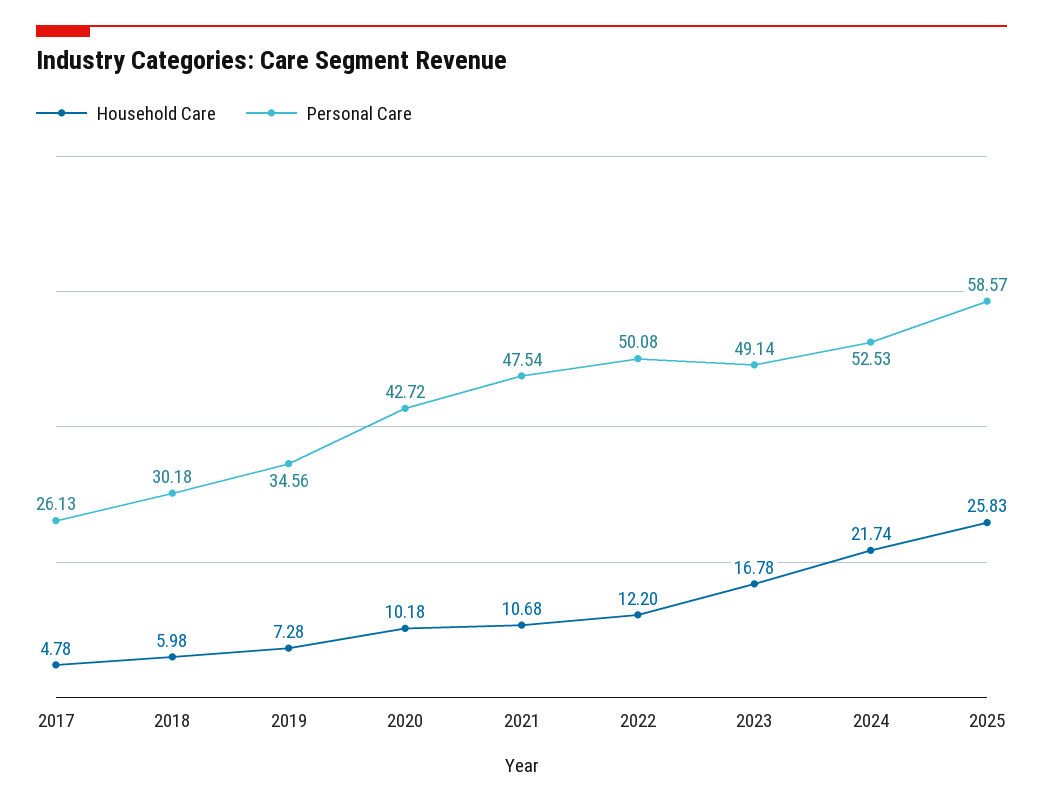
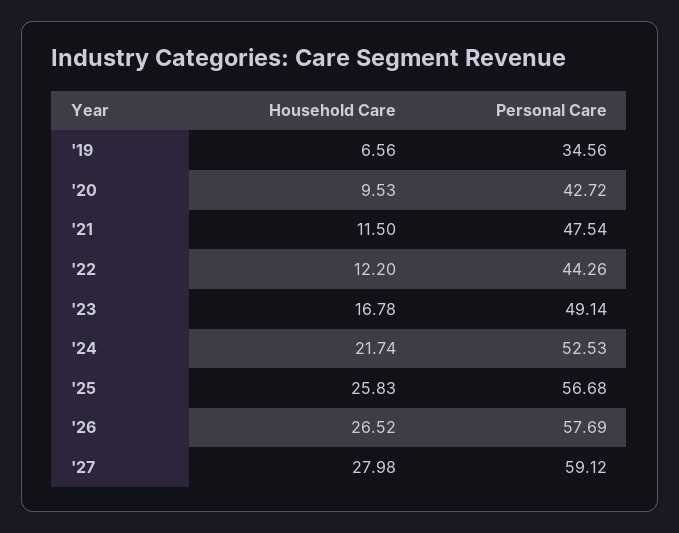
Household Care, 2017: 4.78 -> none
Personal Care, 2017: 26.13 -> none
Household Care, 2018: 5.98 -> none
Personal Care, 2018: 30.18 -> none
Household Care, 2019: 7.28 -> 6.56
Household Care, 2020: 10.18 -> 9.53
Household Care, 2021: 10.68 -> 11.5
Personal Care, 2022: 50.08 -> 44.26
Personal Care, 2025: 58.57 -> 56.68
Household Care, '26: none -> 26.52
Personal Care, '26: none -> 57.69
Household Care, '27: none -> 27.98
Personal Care, '27: none -> 59.12

